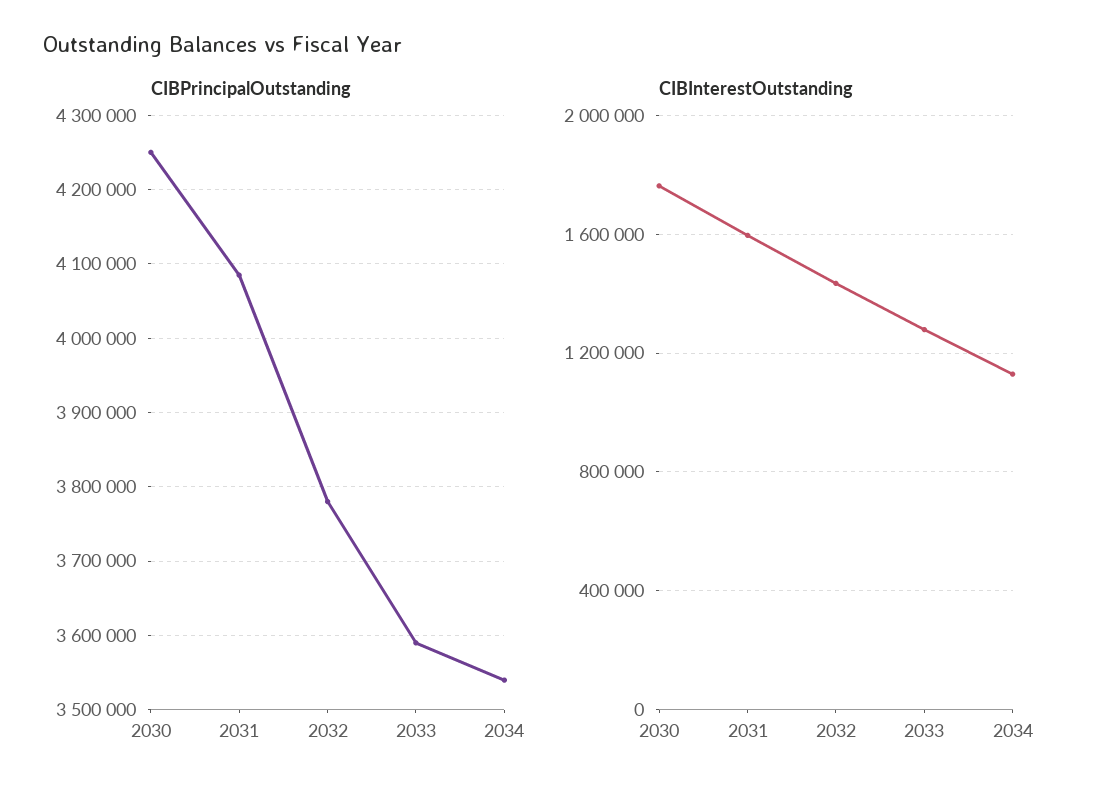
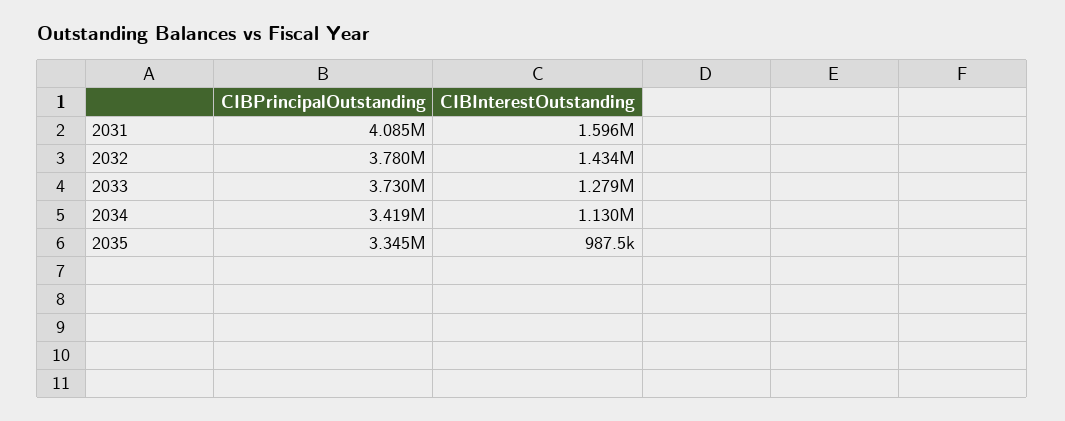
CIBPrincipalOutstanding, 2030: 4250000 -> none
CIBPrincipalOutstanding, 2033: 3590000 -> 3730000
CIBPrincipalOutstanding, 2034: 3540000 -> 3419000
CIBInterestOutstanding, 2030: 1750000 -> none
CIBPrincipalOutstanding, 2035: none -> 3345000
CIBInterestOutstanding, 2035: none -> 987500

